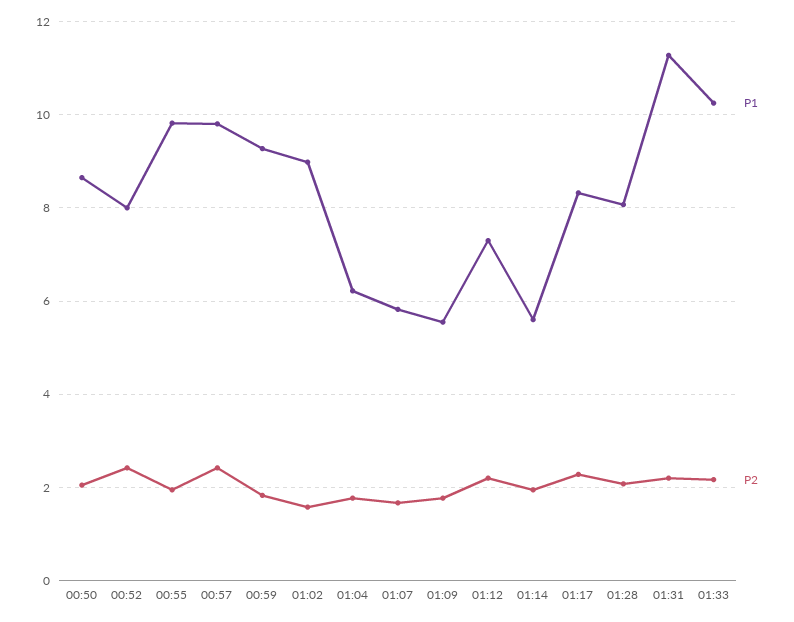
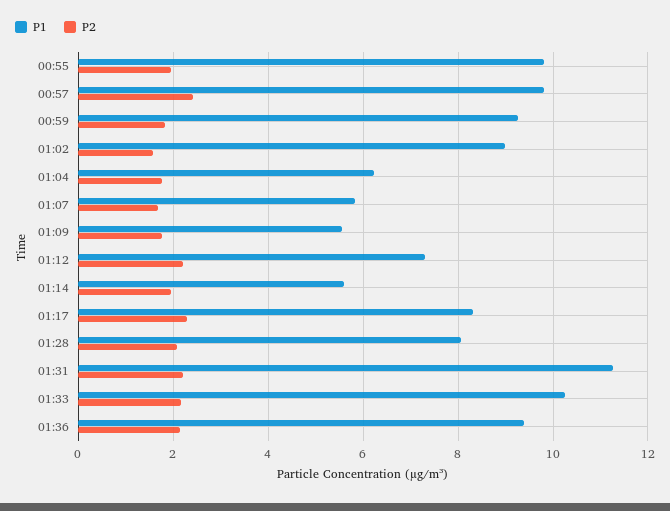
P1, 00:50: 8.6 -> none
P2, 00:50: 2 -> none
P1, 00:52: 8 -> none
P2, 00:52: 2.4 -> none
P1, 01:36: none -> 9.4
P2, 01:36: none -> 2.2

